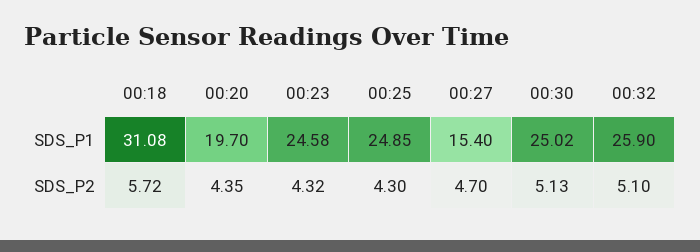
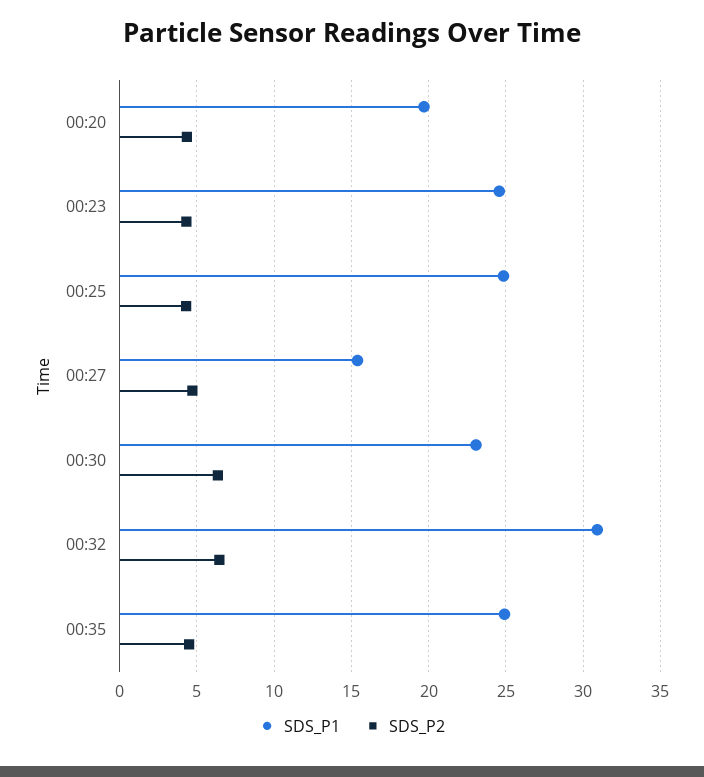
SDS_P1, 00:18: 31.08 -> none
SDS_P1, 00:30: 25.02 -> 23
SDS_P1, 00:32: 25.9 -> 31
SDS_P2, 00:18: 5.72 -> none
SDS_P2, 00:30: 5.13 -> 6.5
SDS_P2, 00:32: 5.1 -> 6.5
SDS_P1, 00:35: none -> 25
SDS_P2, 00:35: none -> 4.5

